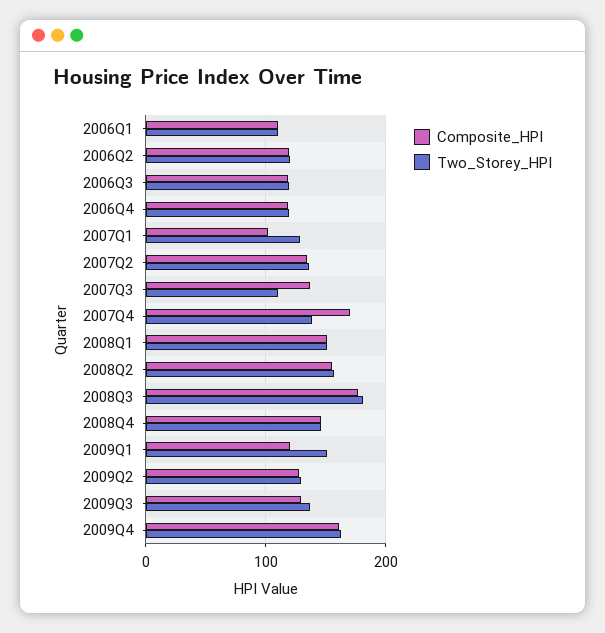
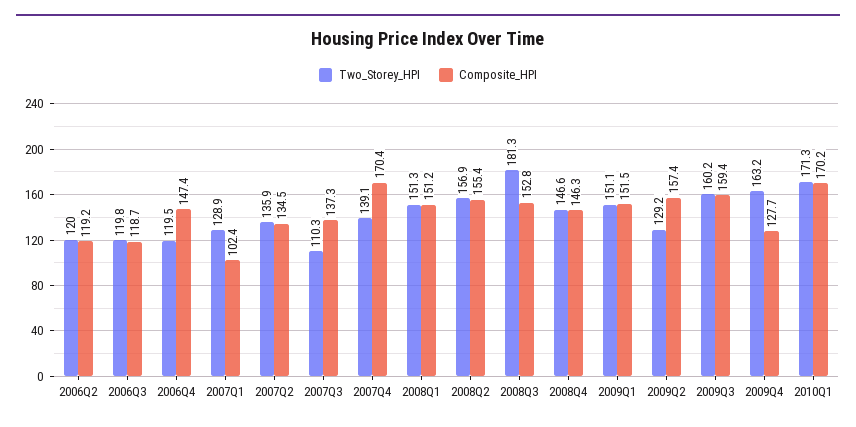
Composite_HPI, 2006Q1: 110 -> none
Two_Storey_HPI, 2006Q1: 110 -> none
Composite_HPI, 2006Q4: 120 -> 147.4
Composite_HPI, 2008Q3: 180 -> 152.8
Composite_HPI, 2009Q1: 120 -> 151.5
Composite_HPI, 2009Q2: 130 -> 157.4
Composite_HPI, 2009Q3: 130 -> 159.4
Two_Storey_HPI, 2009Q3: 140 -> 160.2
Composite_HPI, 2009Q4: 160 -> 127.7
Two_Storey_HPI, 2010Q1: none -> 171.3
Composite_HPI, 2010Q1: none -> 170.2

